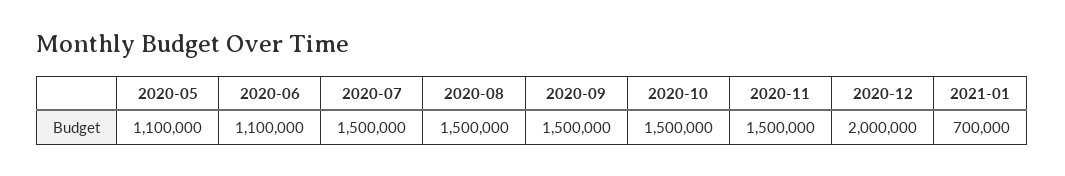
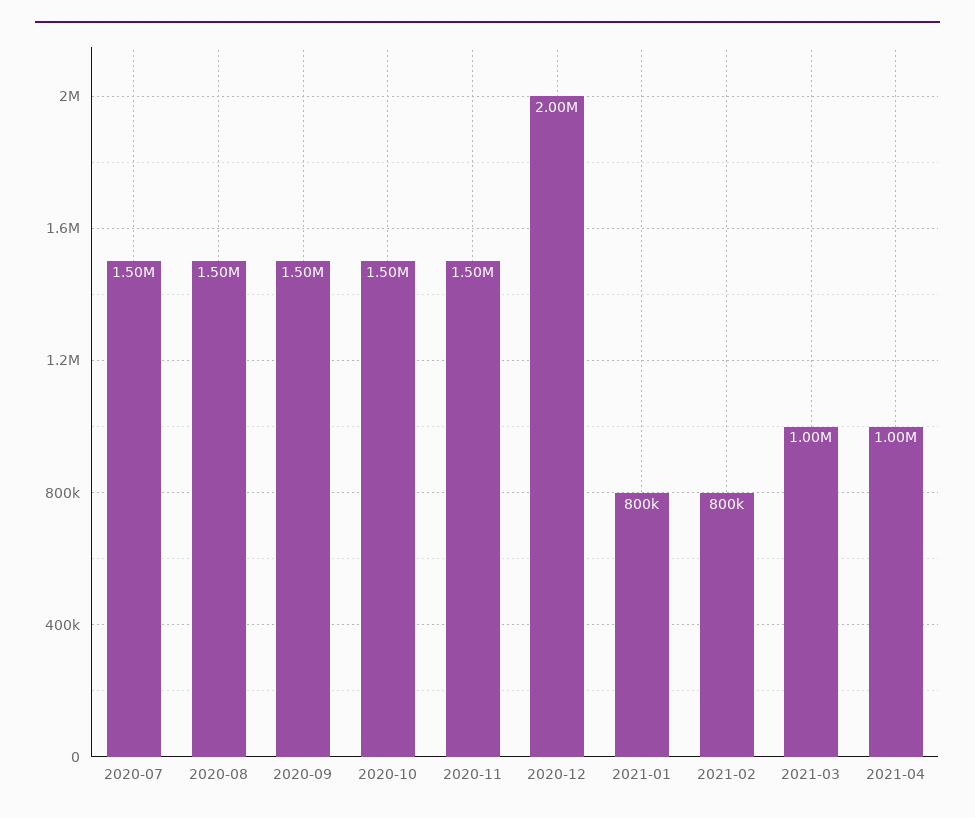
2020-05: 1100000 -> none
2020-06: 1100000 -> none
2021-01: 700000 -> 800000
2021-02: none -> 800000
2021-03: none -> 1000000
2021-04: none -> 1000000

